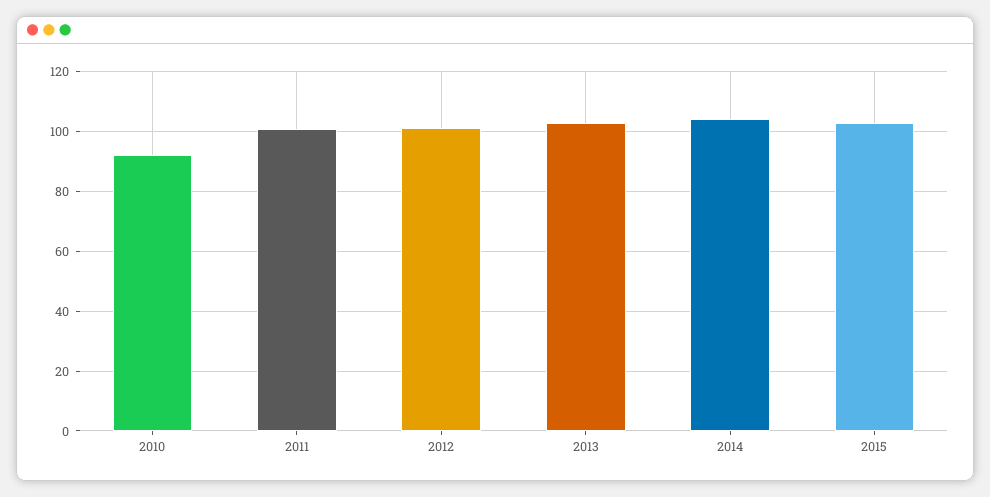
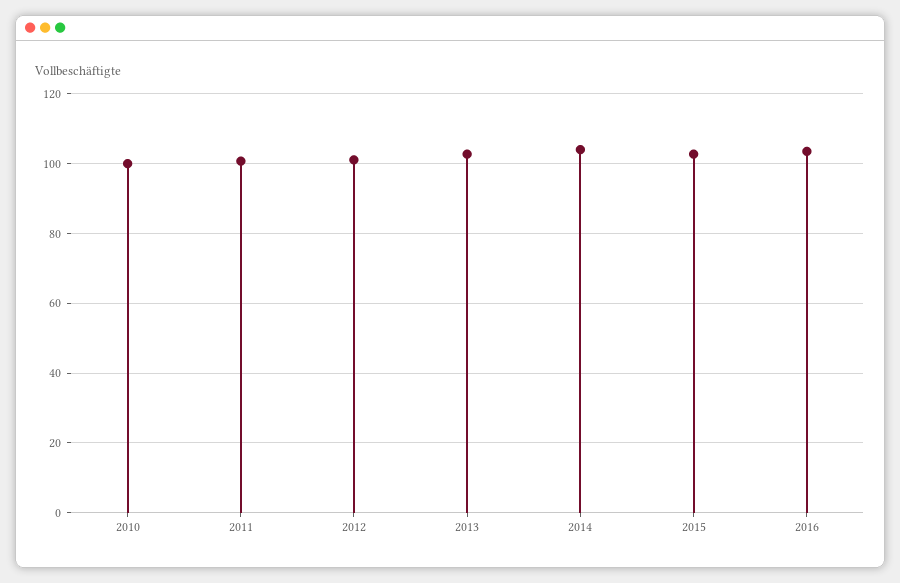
2010: 92.5 -> 100
2016: none -> 104

